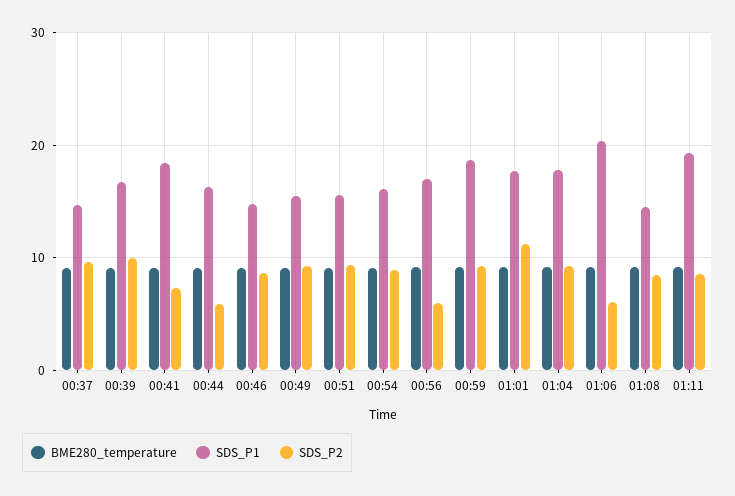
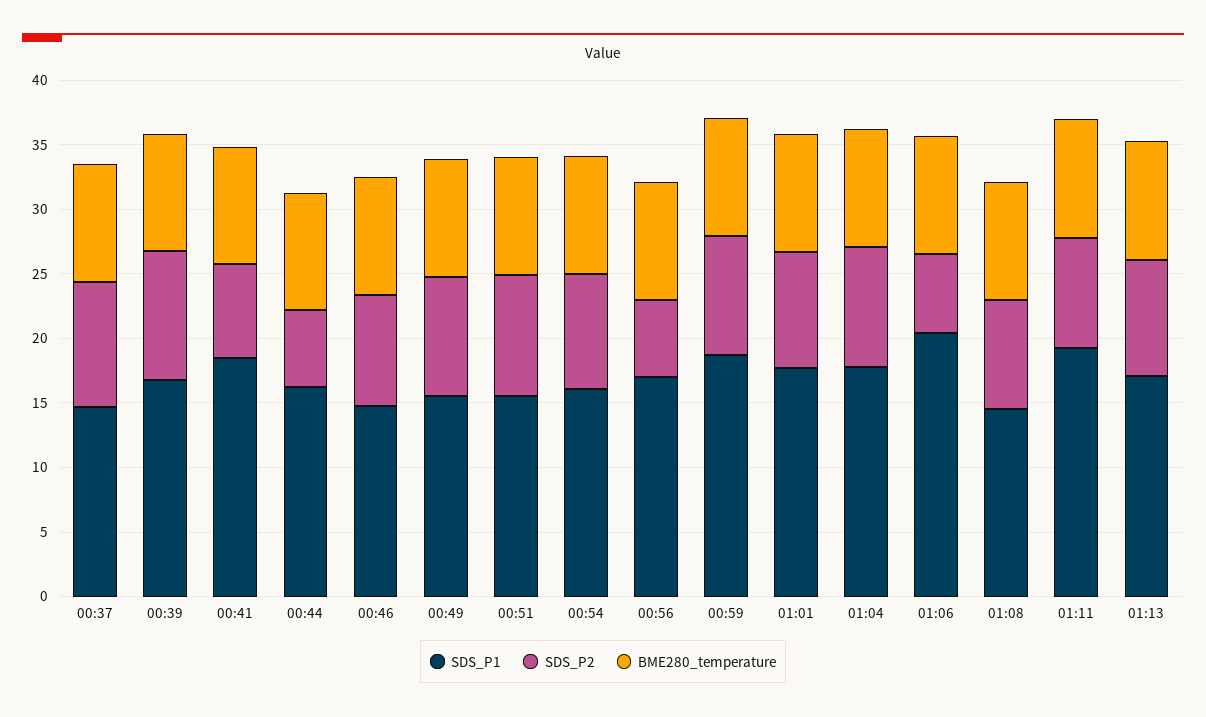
SDS_P2, 01:01: 11 -> 9
SDS_P1, 01:13: none -> 17
SDS_P2, 01:13: none -> 9
BME280_temperature, 01:13: none -> 9

